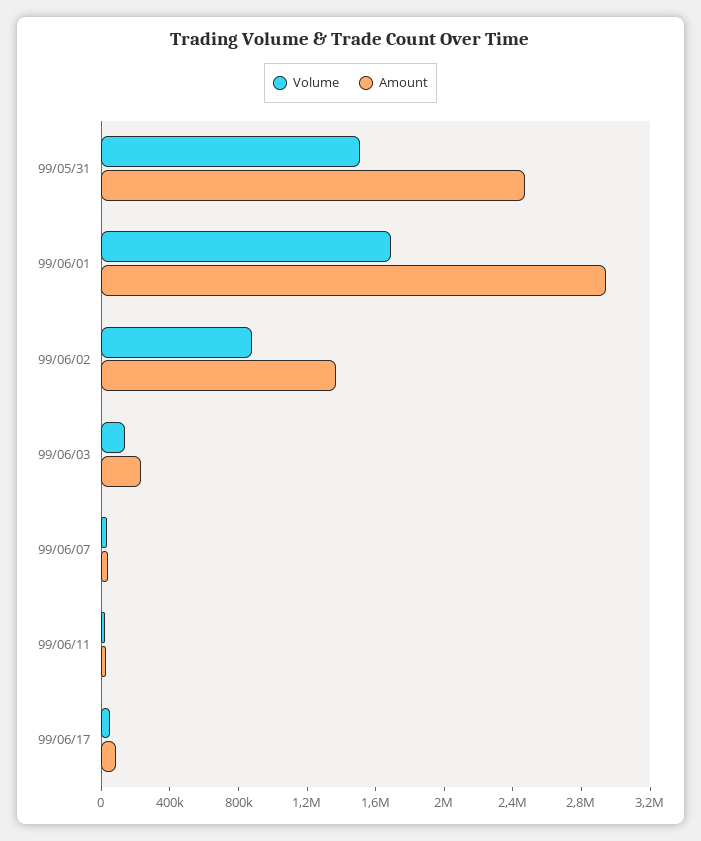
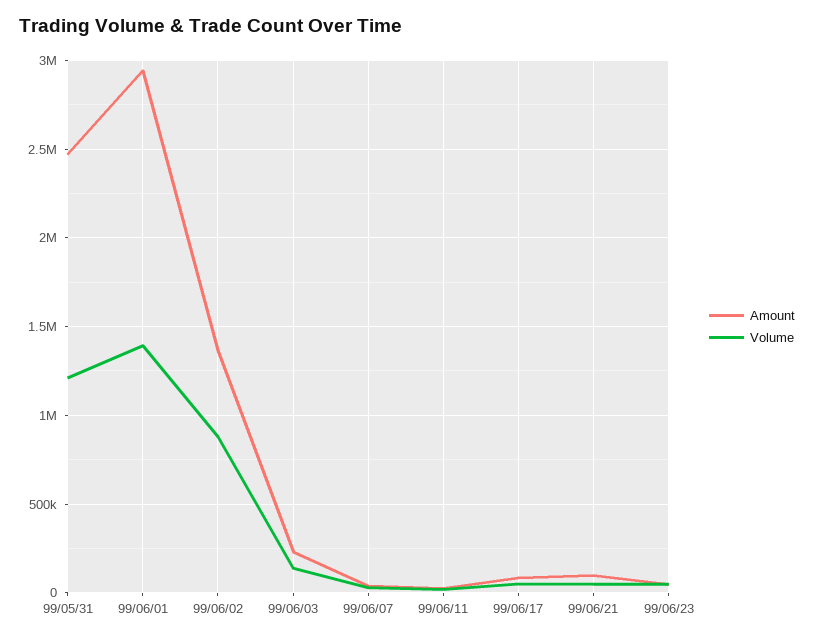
Volume, 99/05/31: 1500000 -> 1200000
Volume, 99/06/01: 1700000 -> 1400000
Amount, 99/06/21: none -> 100000
Volume, 99/06/21: none -> 50000
Amount, 99/06/23: none -> 50000
Volume, 99/06/23: none -> 50000

